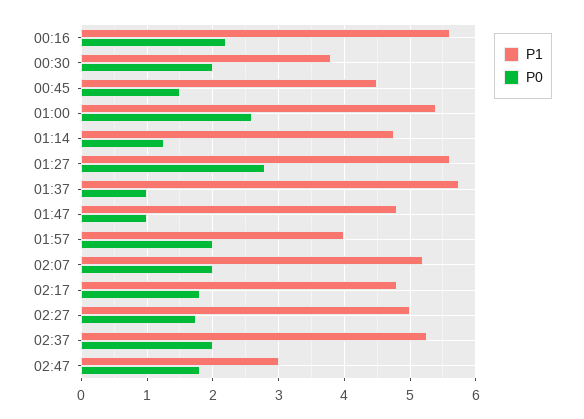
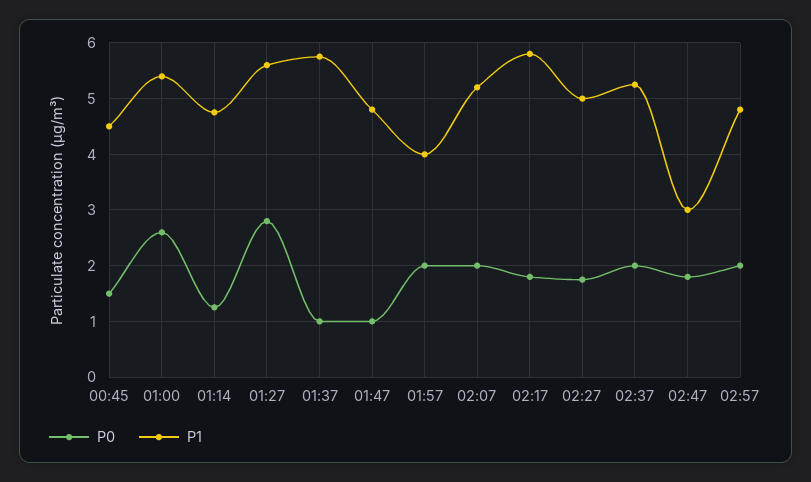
P1, 00:16: 5.6 -> none
P0, 00:16: 2.2 -> none
P1, 00:30: 3.8 -> none
P0, 00:30: 2 -> none
P1, 02:17: 4.8 -> 5.8
P0, 02:57: none -> 2
P1, 02:57: none -> 4.8

